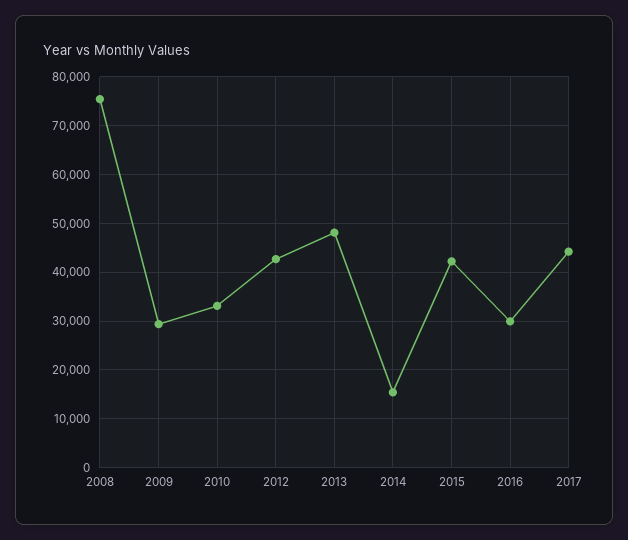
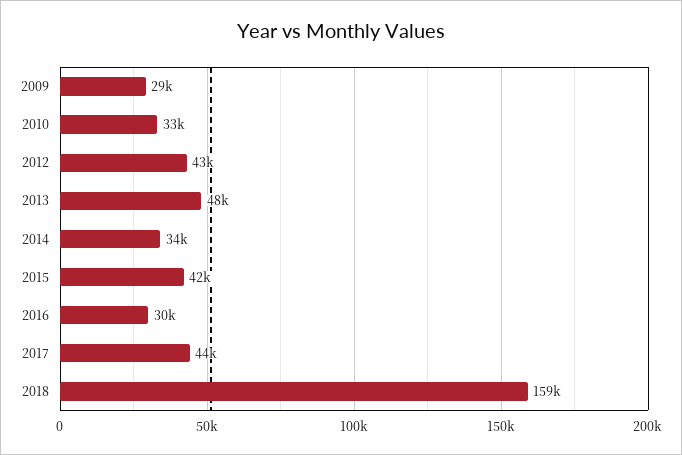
2008: 76000 -> none
2014: 16000 -> 34000
2018: none -> 159000

